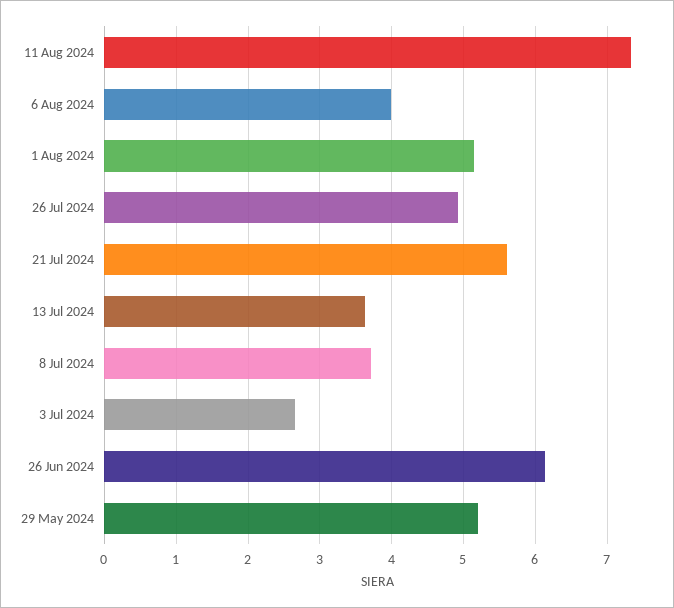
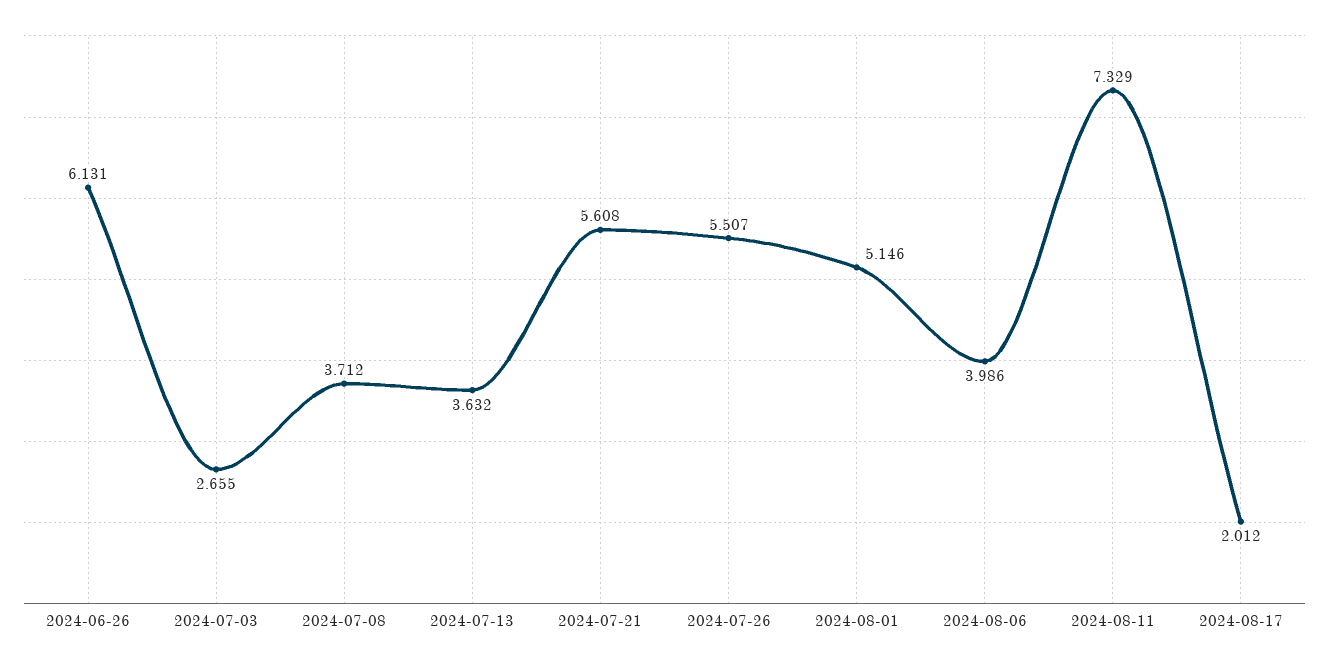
26 Jul 2024: 4.9 -> 5.507
29 May 2024: 5.2 -> none
2024-08-17: none -> 2.012

